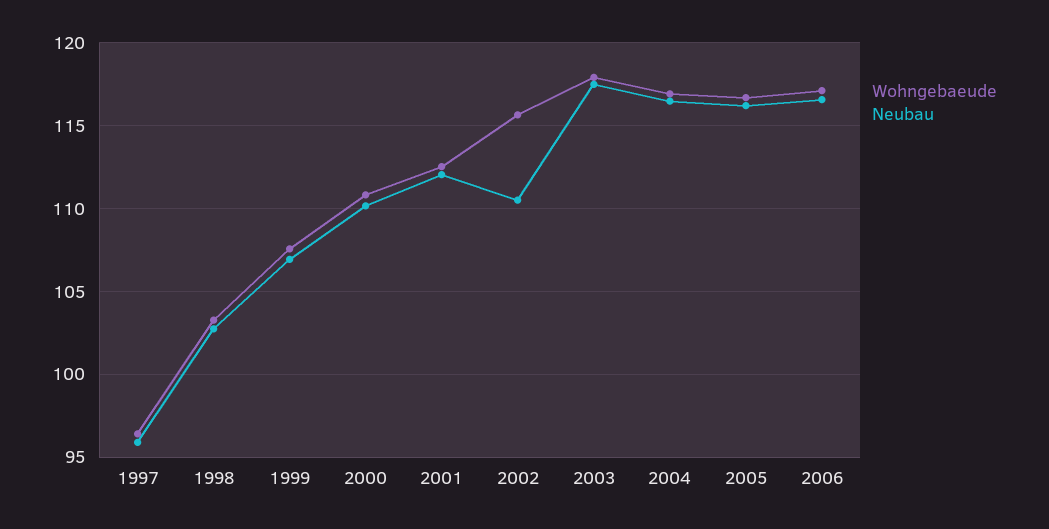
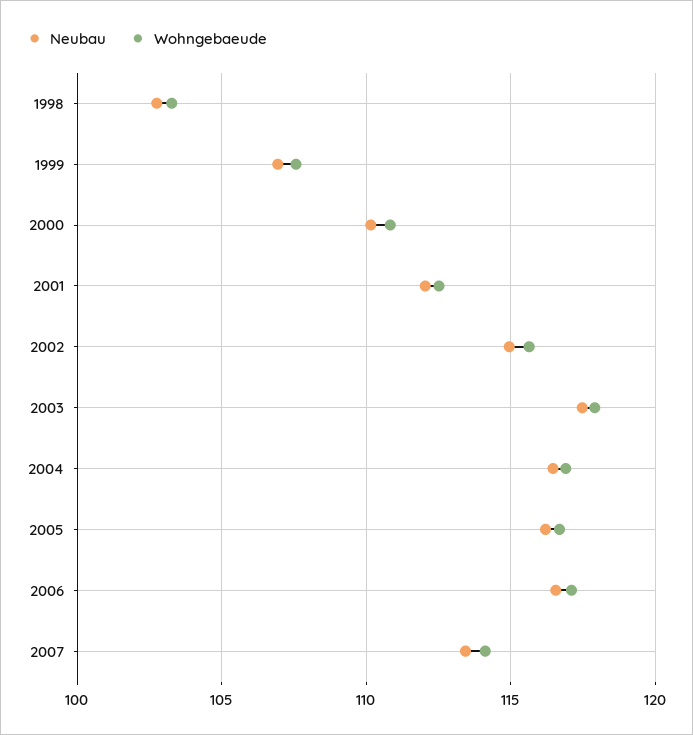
Wohngebaeude, 1997: 96.5 -> none
Neubau, 1997: 96 -> none
Neubau, 2002: 110.5 -> 115
Neubau, 2007: none -> 113.5
Wohngebaeude, 2007: none -> 114

